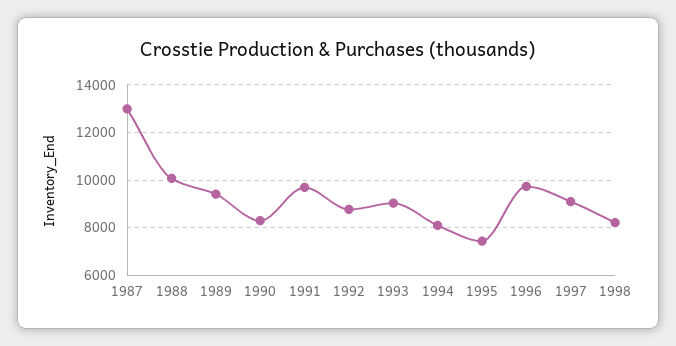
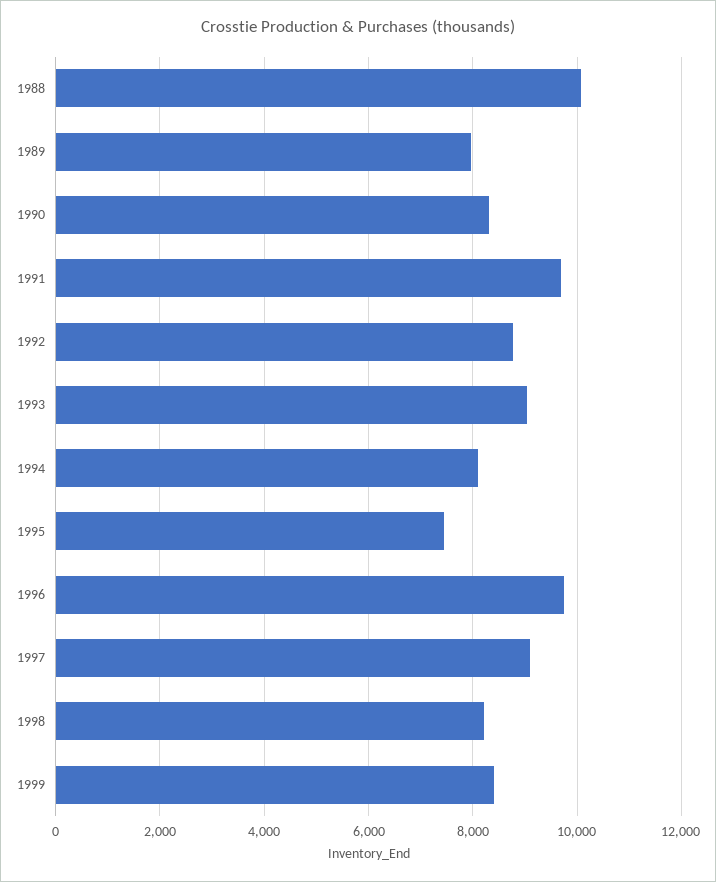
1987: 13000 -> none
1989: 9500 -> 8000
1999: none -> 8400

